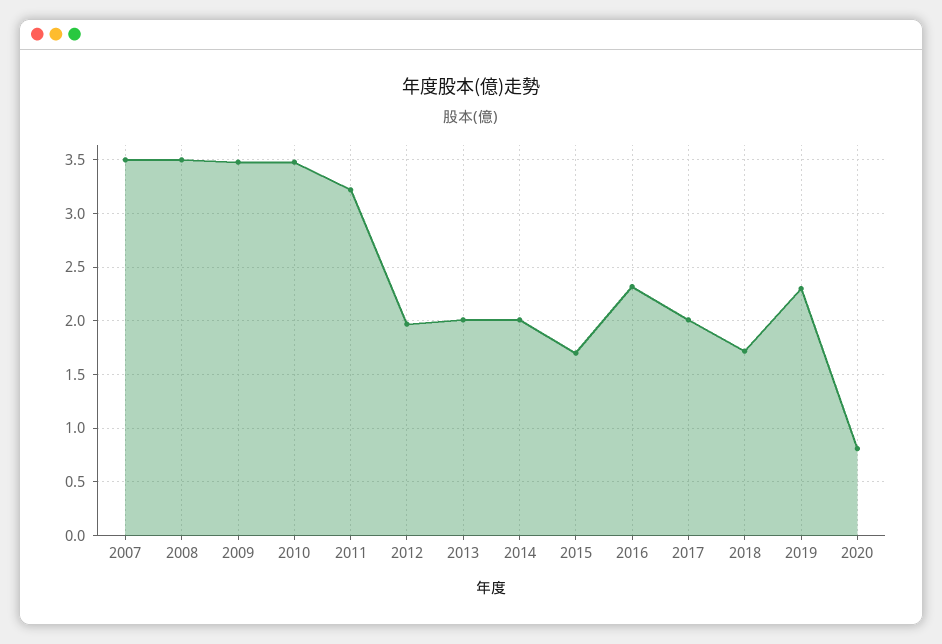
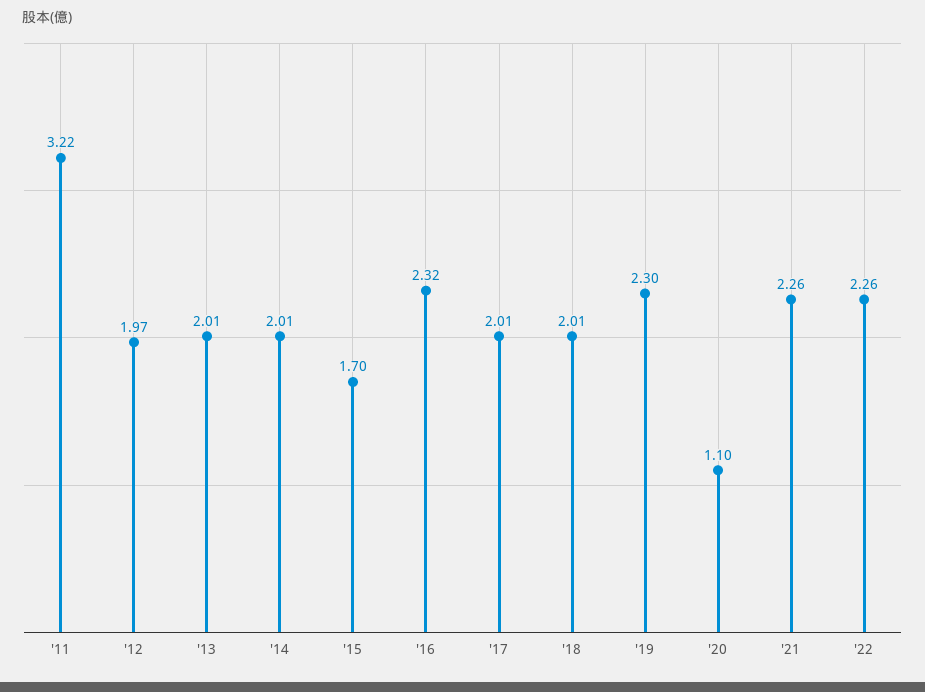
2007: 3.5 -> none
2008: 3.5 -> none
2009: 3.5 -> none
2010: 3.5 -> none
2018: 1.7 -> 2.01
2020: 0.8 -> 1.1
'21: none -> 2.26
'22: none -> 2.26

